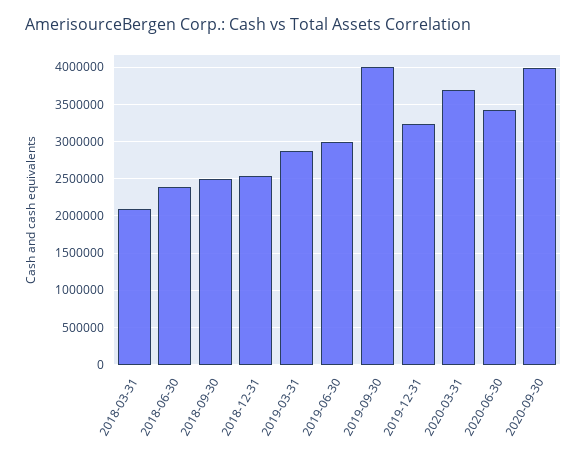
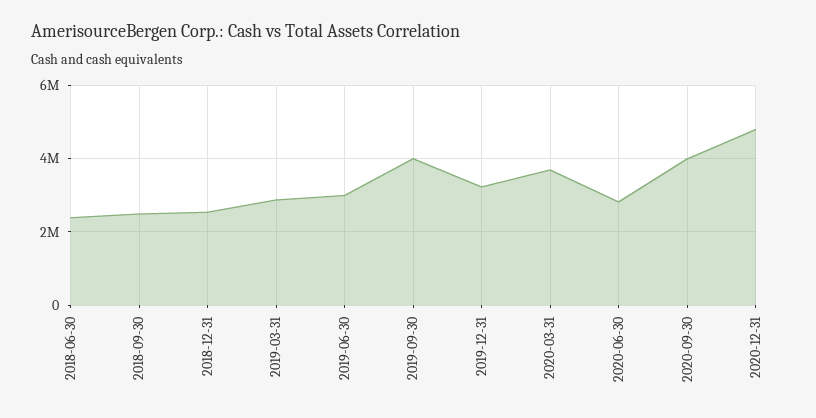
2018-03-31: 2100000 -> none
2020-06-30: 3400000 -> 2800000
2020-12-31: none -> 4800000

